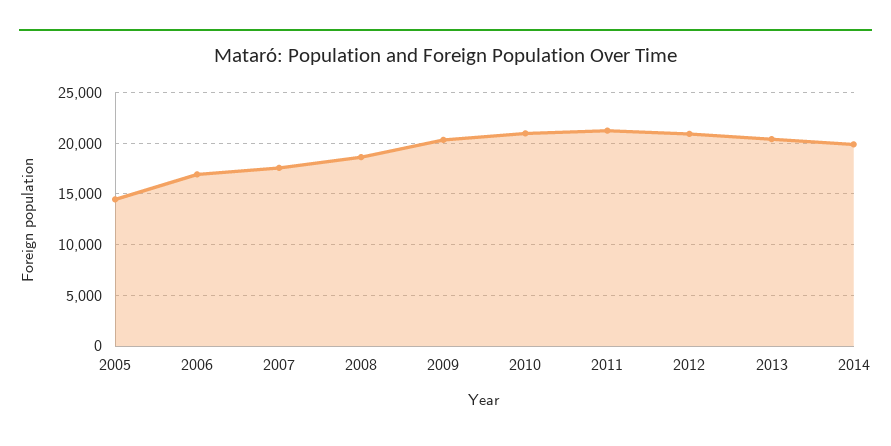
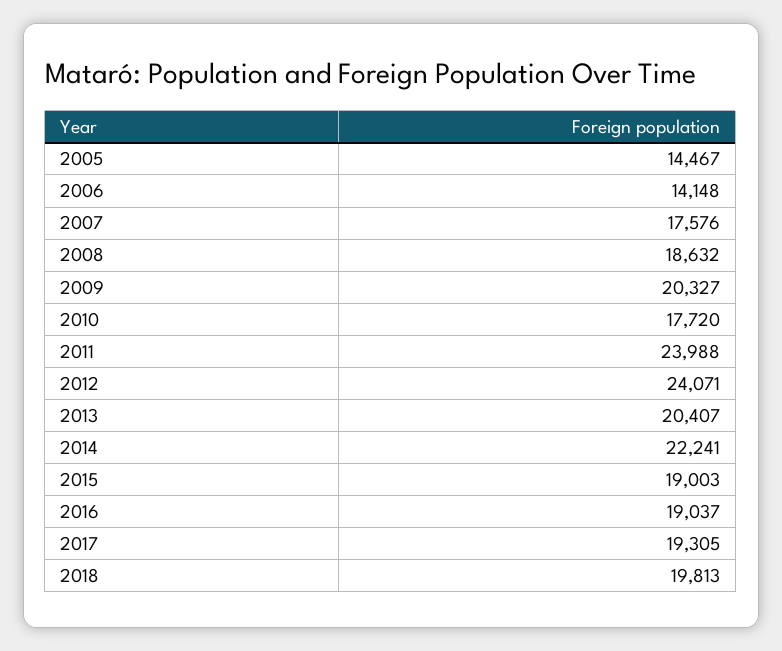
2006: 17000 -> 14148
2010: 21000 -> 17720
2011: 21000 -> 23988
2012: 21000 -> 24071
2014: 20000 -> 22241
2015: none -> 19003
2016: none -> 19037
2017: none -> 19305
2018: none -> 19813

